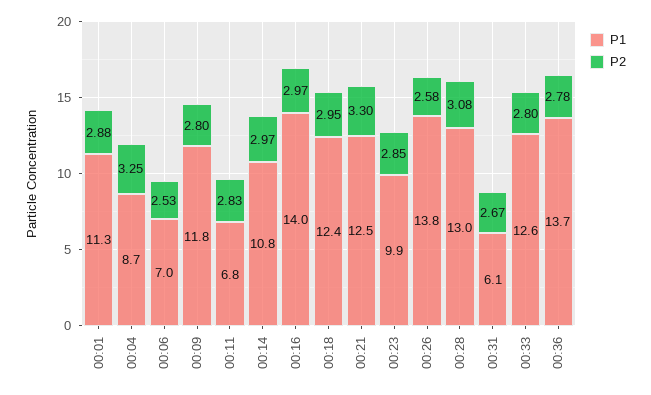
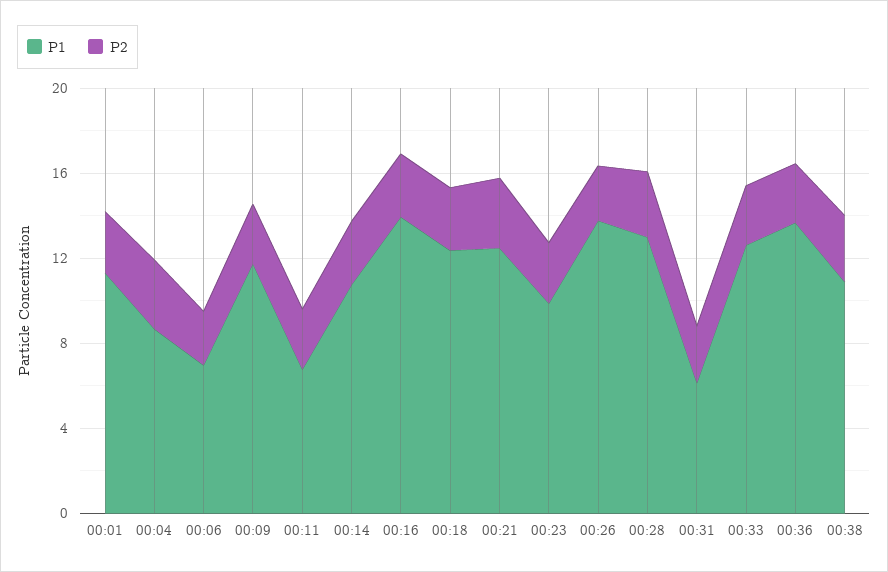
P1, 00:38: none -> 11
P2, 00:38: none -> 3

